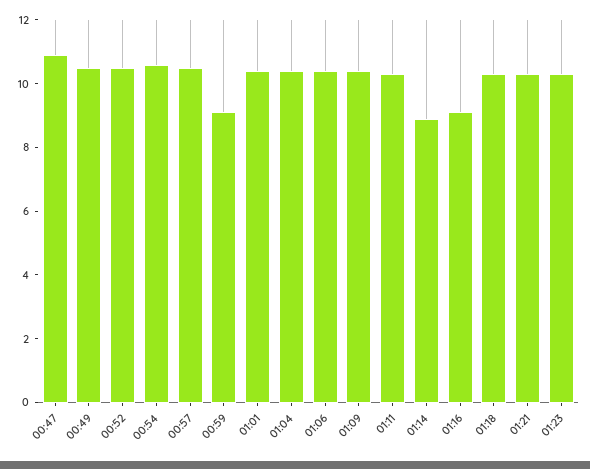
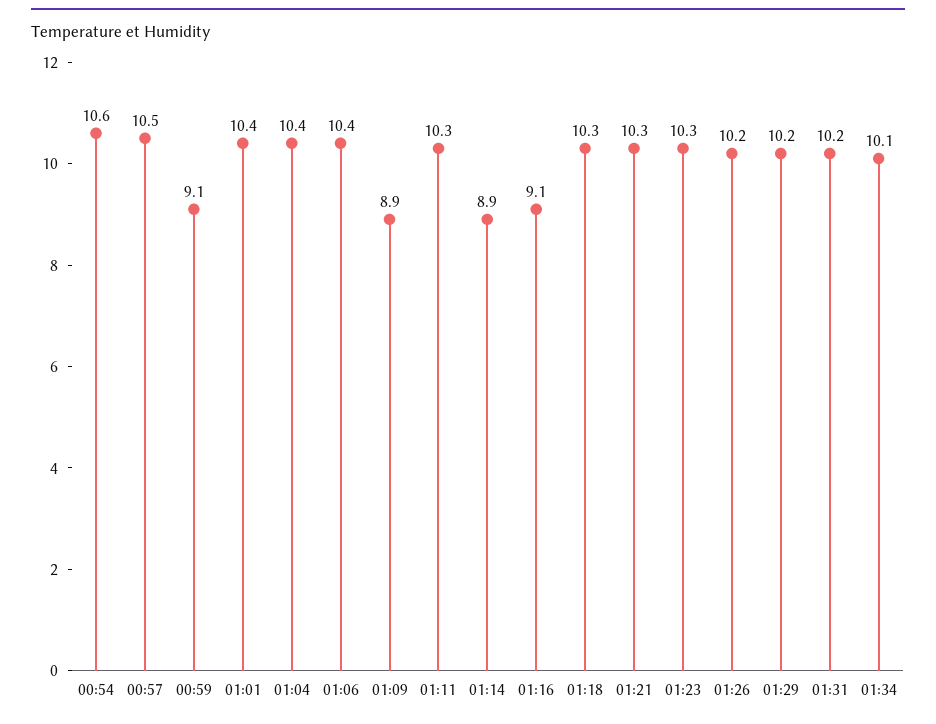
00:47: 11 -> none
00:49: 10.5 -> none
00:52: 10.5 -> none
01:09: 10.5 -> 8.9
01:26: none -> 10.2
01:29: none -> 10.2
01:31: none -> 10.2
01:34: none -> 10.1

